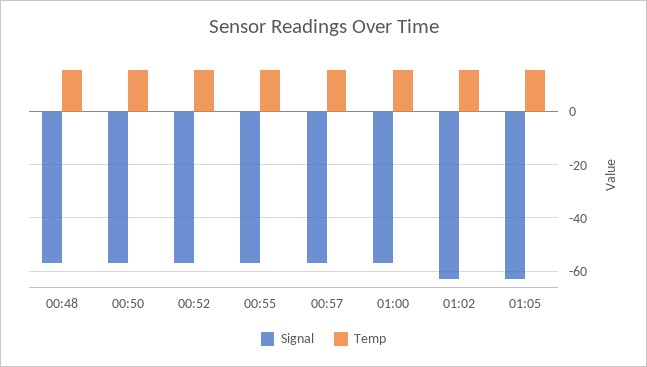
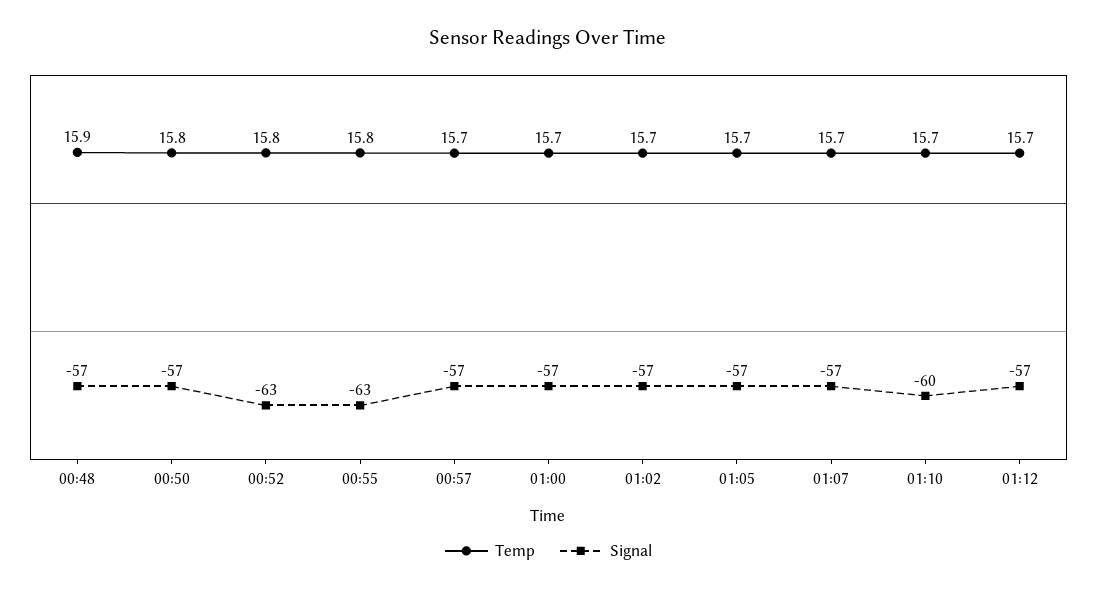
Signal, 00:52: -57.5 -> -63
Signal, 00:55: -57.5 -> -63
Signal, 01:02: -62.5 -> -57
Signal, 01:05: -62.5 -> -57
Temp, 01:07: none -> 15.7
Signal, 01:07: none -> -57
Temp, 01:10: none -> 15.7
Signal, 01:10: none -> -60
Temp, 01:12: none -> 15.7
Signal, 01:12: none -> -57

